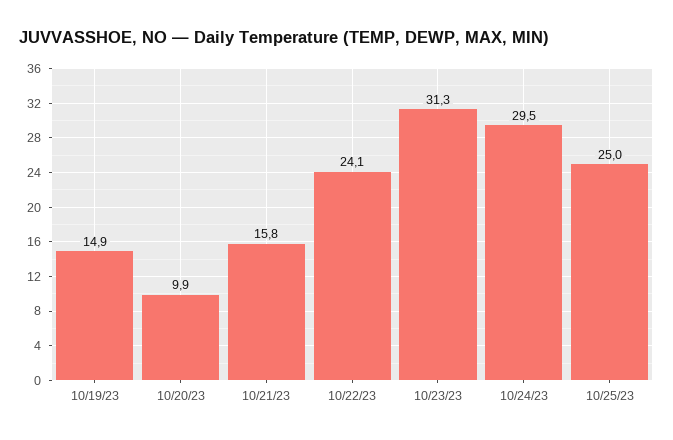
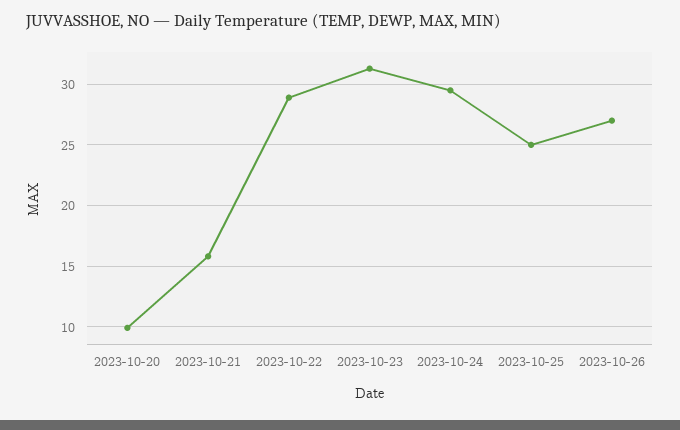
10/19/23: 14.9 -> none
10/22/23: 24.1 -> 29
2023-10-26: none -> 27

